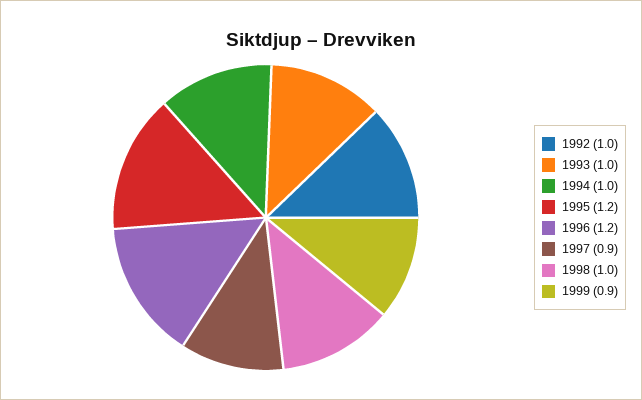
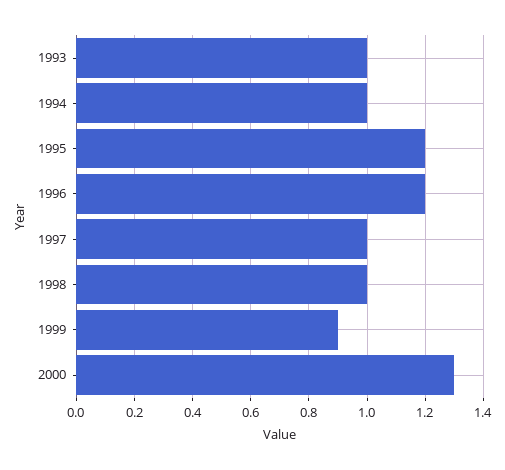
1992: 1 -> none
1997: 0.9 -> 1
2000: none -> 1.3

